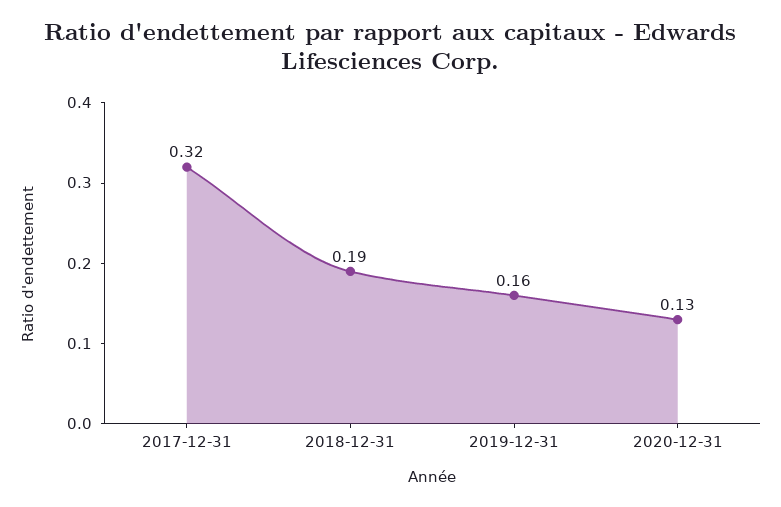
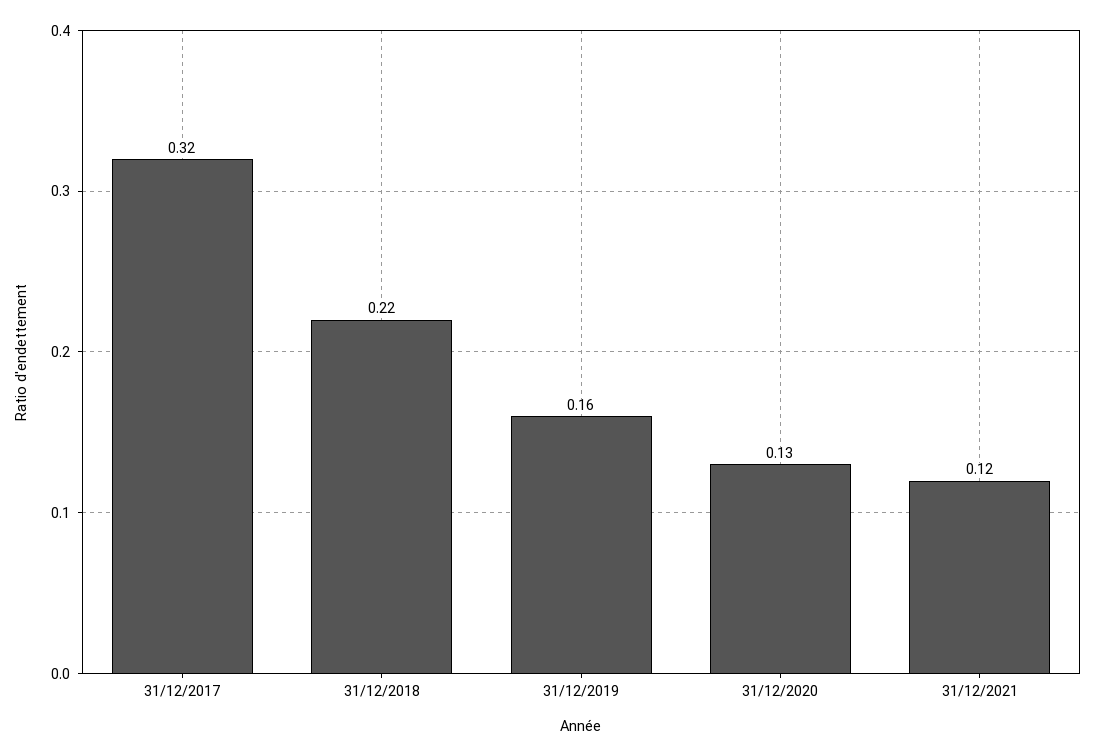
2018-12-31: 0.19 -> 0.22
31/12/2021: none -> 0.12

